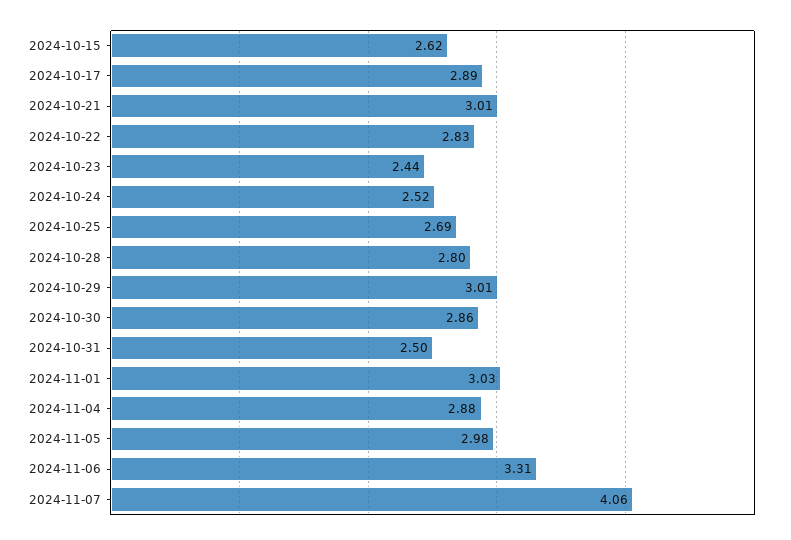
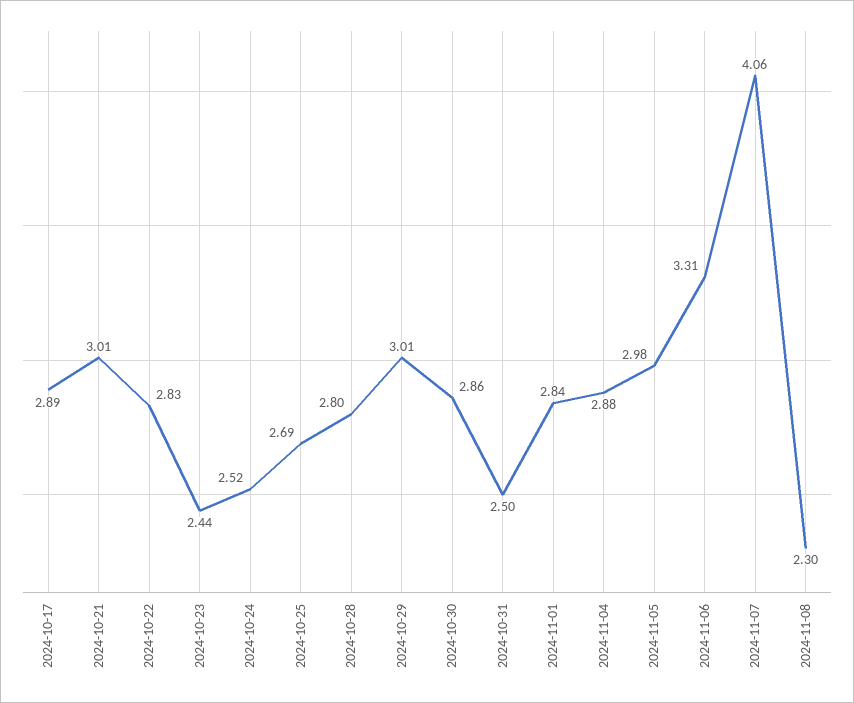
2024-10-15: 2.62 -> none
2024-11-01: 3.03 -> 2.84
2024-11-08: none -> 2.3

